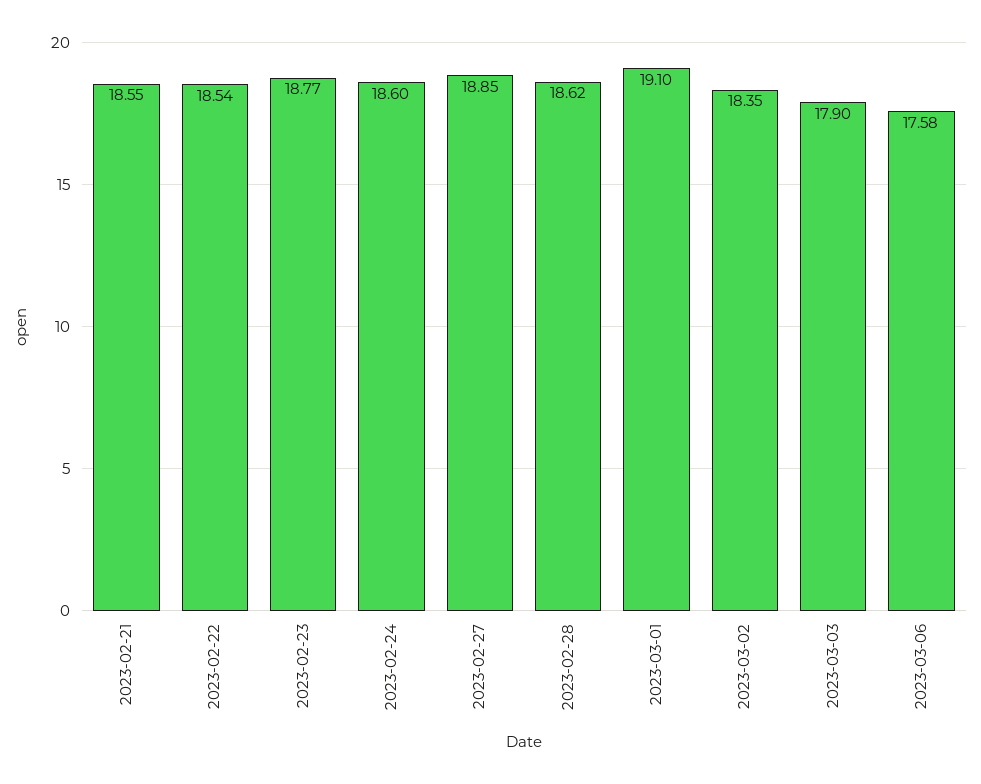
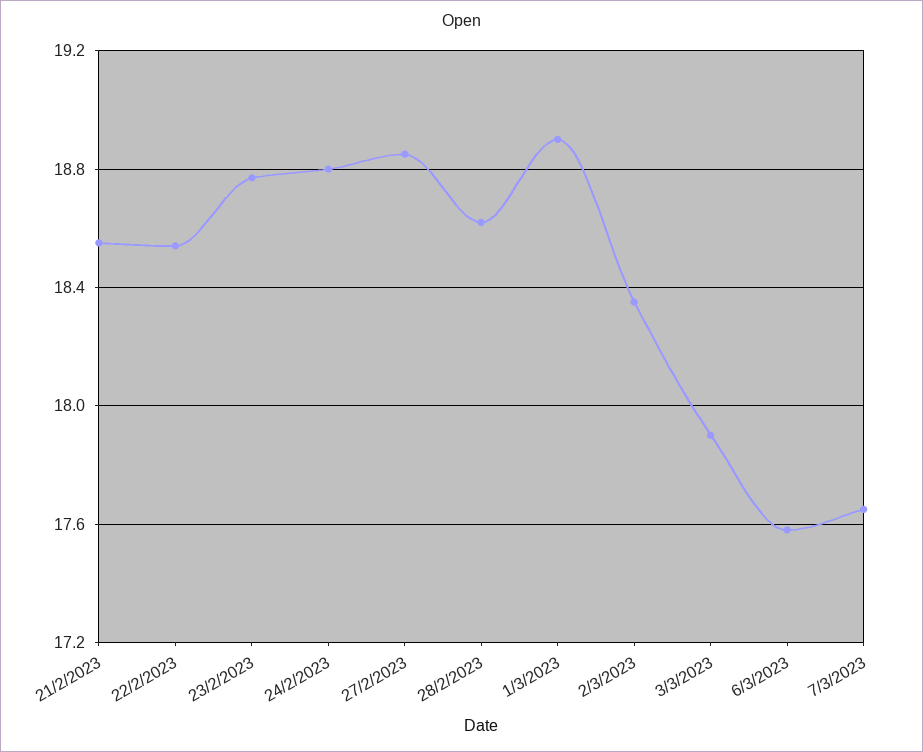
2023-02-24: 18.6 -> 18.8
2023-03-01: 19.1 -> 18.9
7/3/2023: none -> 17.65

